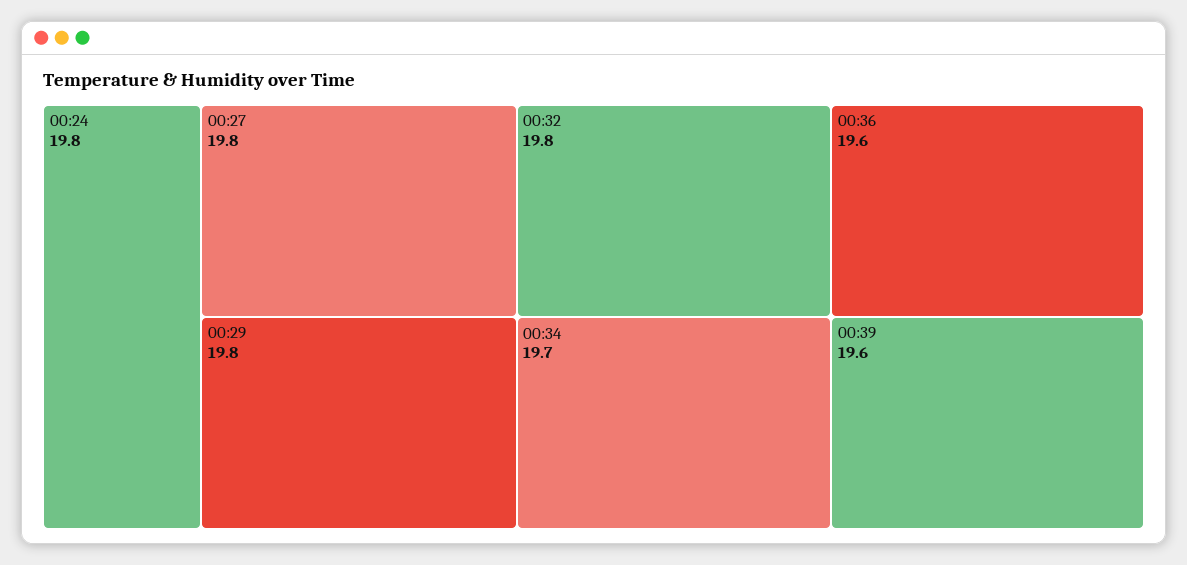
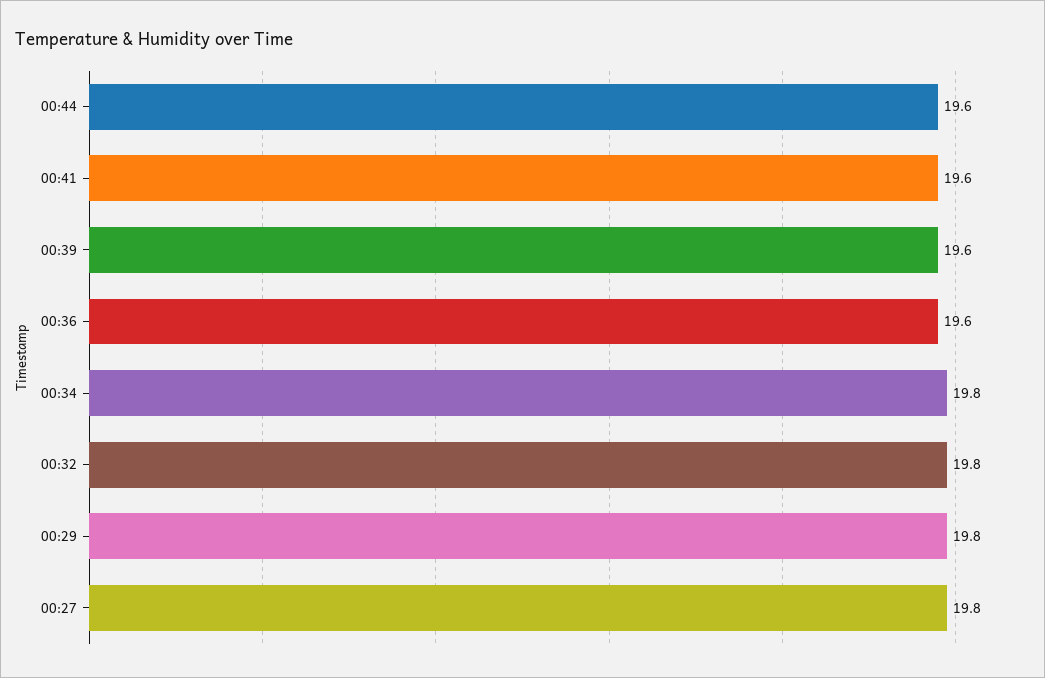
00:24: 19.8 -> none
00:34: 19.7 -> 19.8
00:44: none -> 19.6
00:41: none -> 19.6

